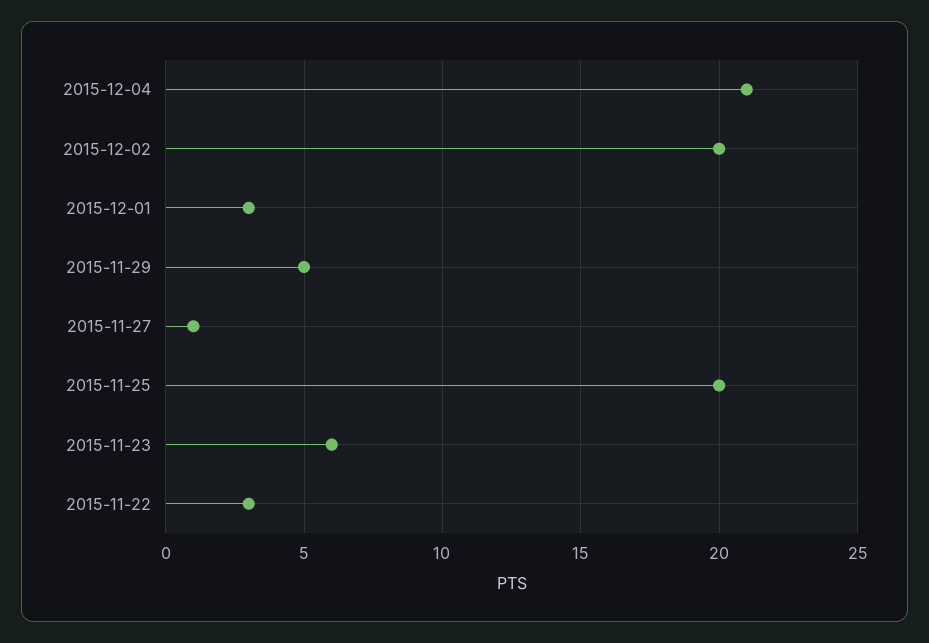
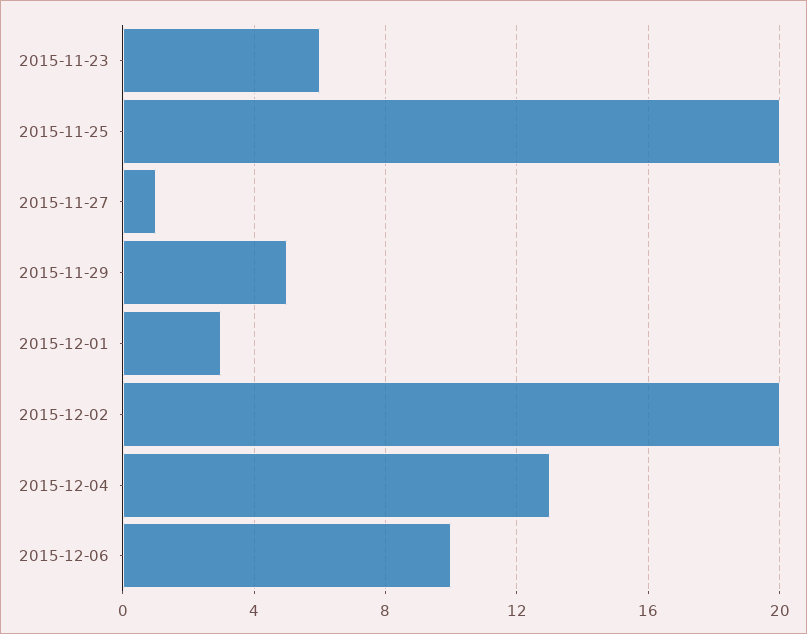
2015-12-04: 21 -> 13
2015-11-22: 3 -> none
2015-12-06: none -> 10

